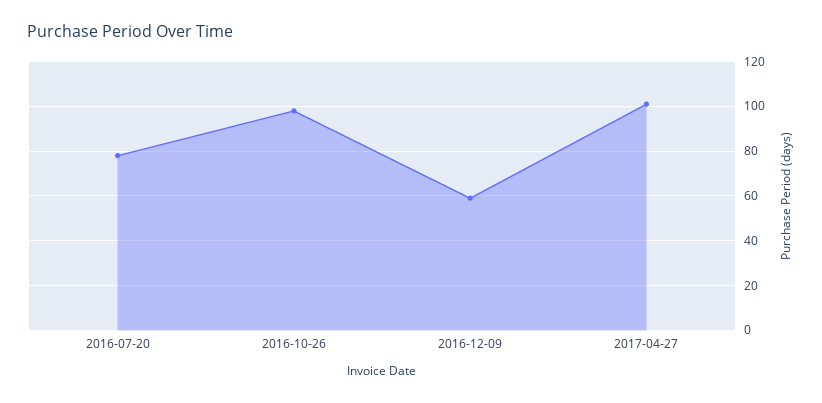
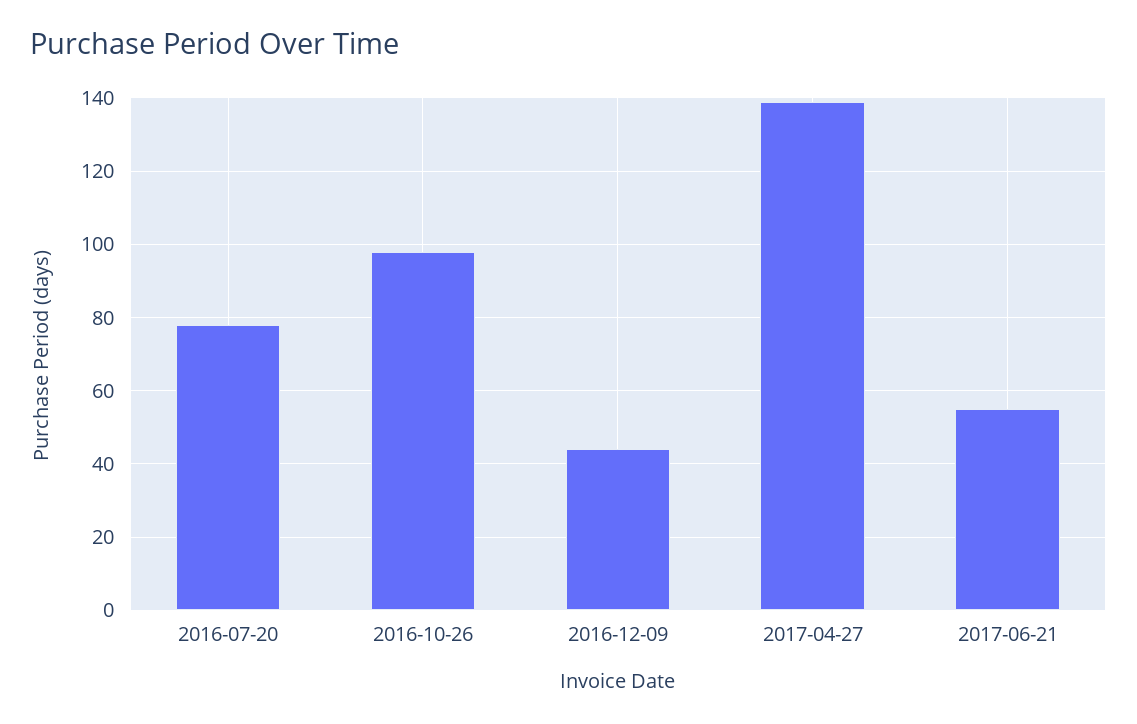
2016-12-09: 60 -> 45
2017-04-27: 100 -> 140
2017-06-21: none -> 55

